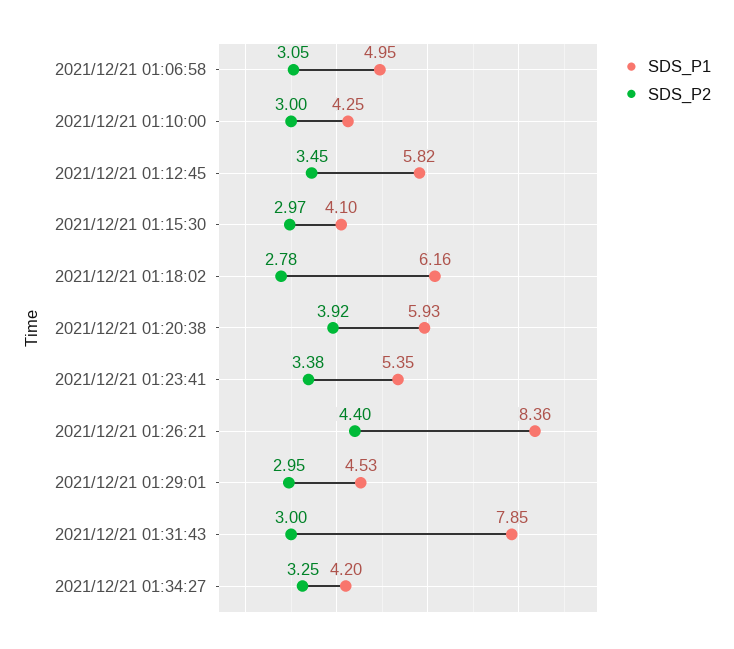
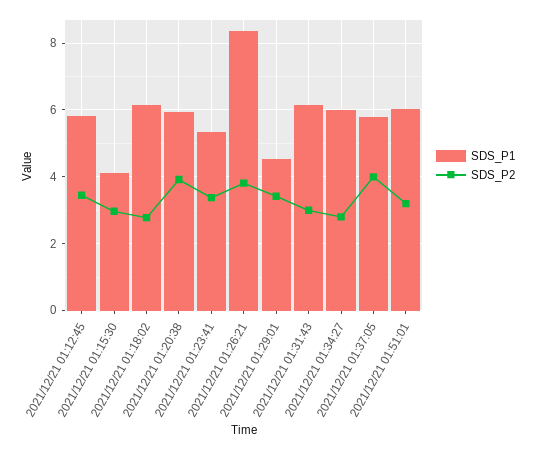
SDS_P1, 2021/12/21 01:06:58: 4.95 -> none
SDS_P2, 2021/12/21 01:06:58: 3.05 -> none
SDS_P1, 2021/12/21 01:10:00: 4.25 -> none
SDS_P2, 2021/12/21 01:10:00: 3 -> none
SDS_P2, 2021/12/21 01:26:21: 4.4 -> 3.8
SDS_P2, 2021/12/21 01:29:01: 2.95 -> 3.4
SDS_P1, 2021/12/21 01:31:43: 7.85 -> 6.2
SDS_P1, 2021/12/21 01:34:27: 4.2 -> 6
SDS_P2, 2021/12/21 01:34:27: 3.25 -> 2.8
SDS_P1, 2021/12/21 01:37:05: none -> 5.8
SDS_P2, 2021/12/21 01:37:05: none -> 4
SDS_P1, 2021/12/21 01:51:01: none -> 6
SDS_P2, 2021/12/21 01:51:01: none -> 3.2

